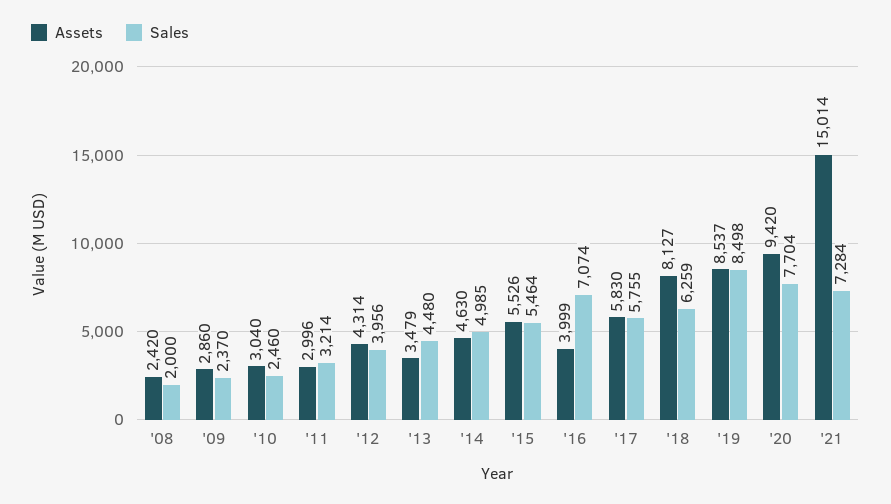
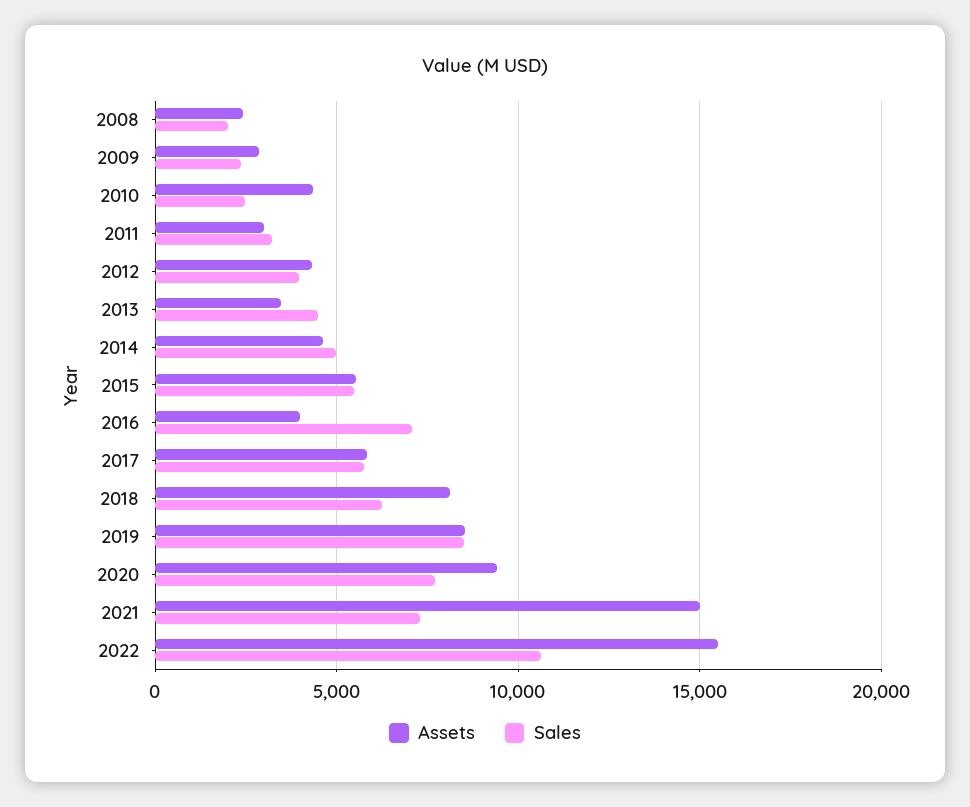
Assets, '10: 3040 -> 4500
Assets, 2022: none -> 15500
Sales, 2022: none -> 10500

